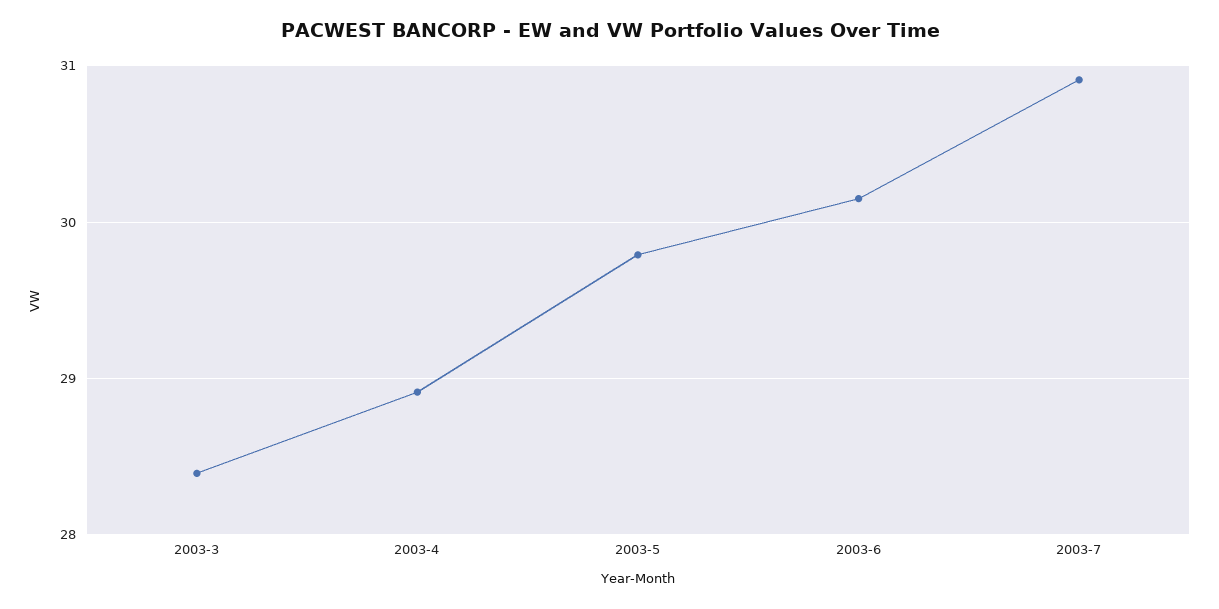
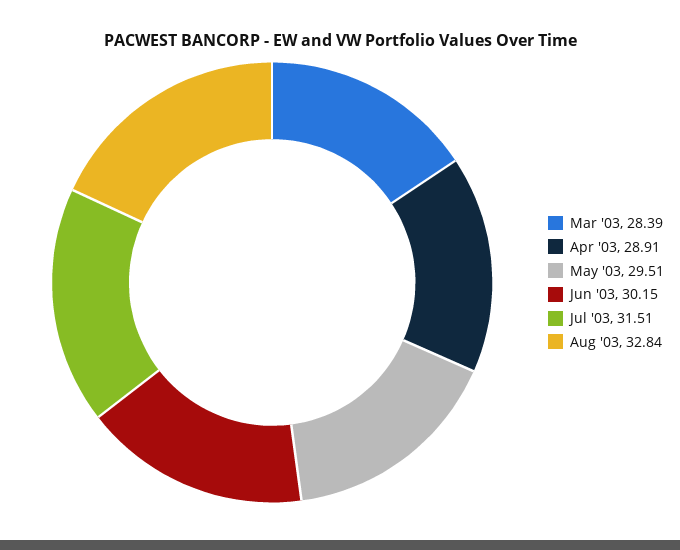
2003-5: 29.8 -> 29.51
2003-7: 30.9 -> 31.51
Aug '03: none -> 32.84

